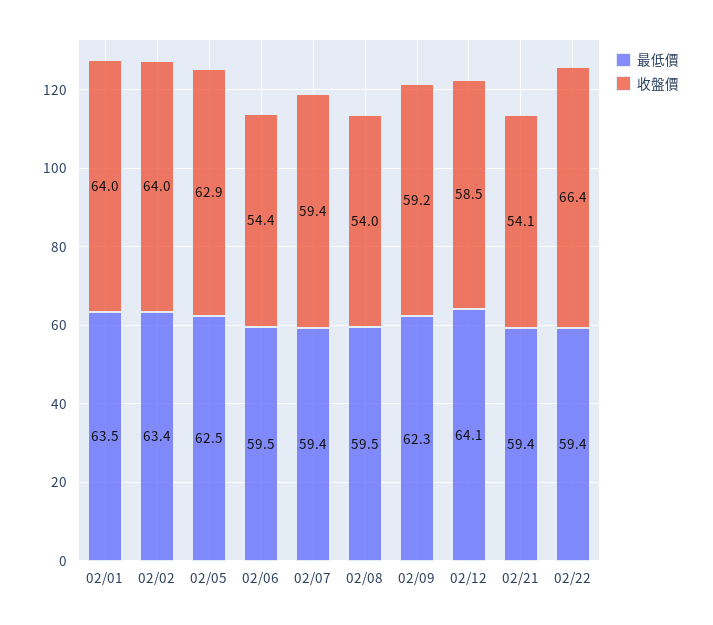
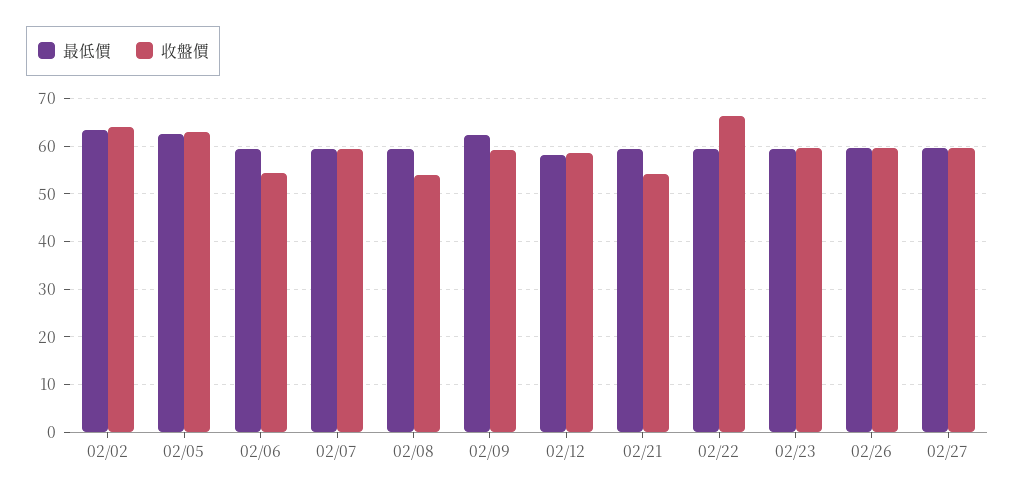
最低價, 02/01: 63.5 -> none
收盤價, 02/01: 64 -> none
最低價, 02/12: 64.1 -> 58
最低價, 02/23: none -> 60
收盤價, 02/23: none -> 60
最低價, 02/26: none -> 60
收盤價, 02/26: none -> 60
最低價, 02/27: none -> 60
收盤價, 02/27: none -> 60

